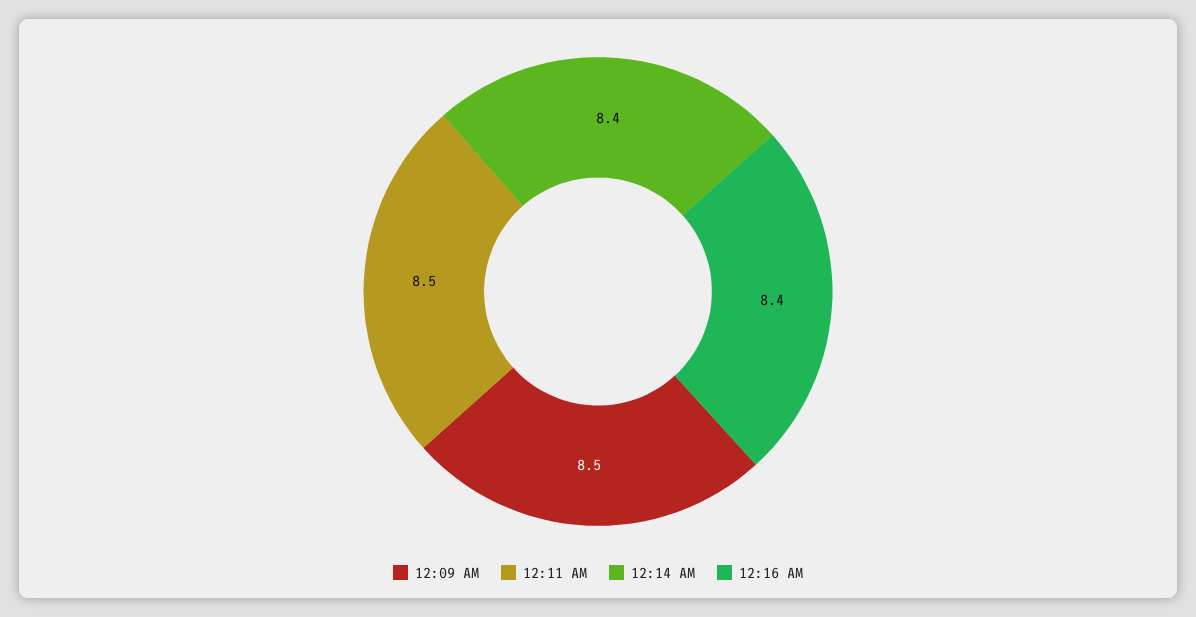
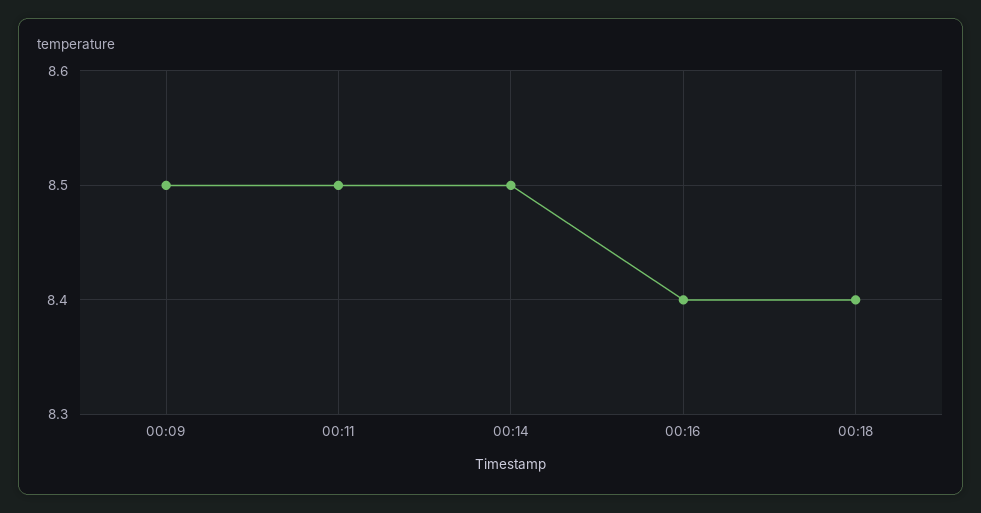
12:14 AM: 8.4 -> 8.5
00:18: none -> 8.4

